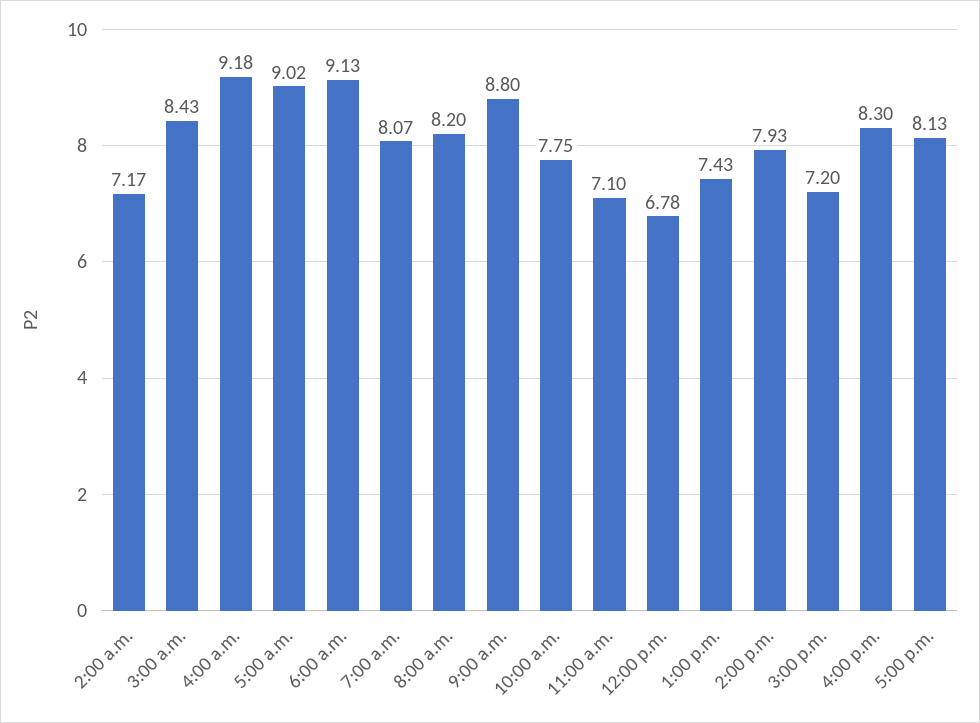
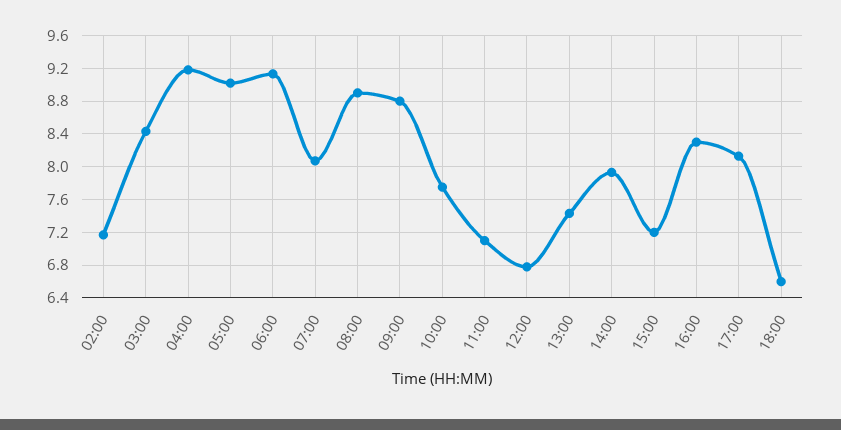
8:00 a.m.: 8.2 -> 8.9
18:00: none -> 6.6

